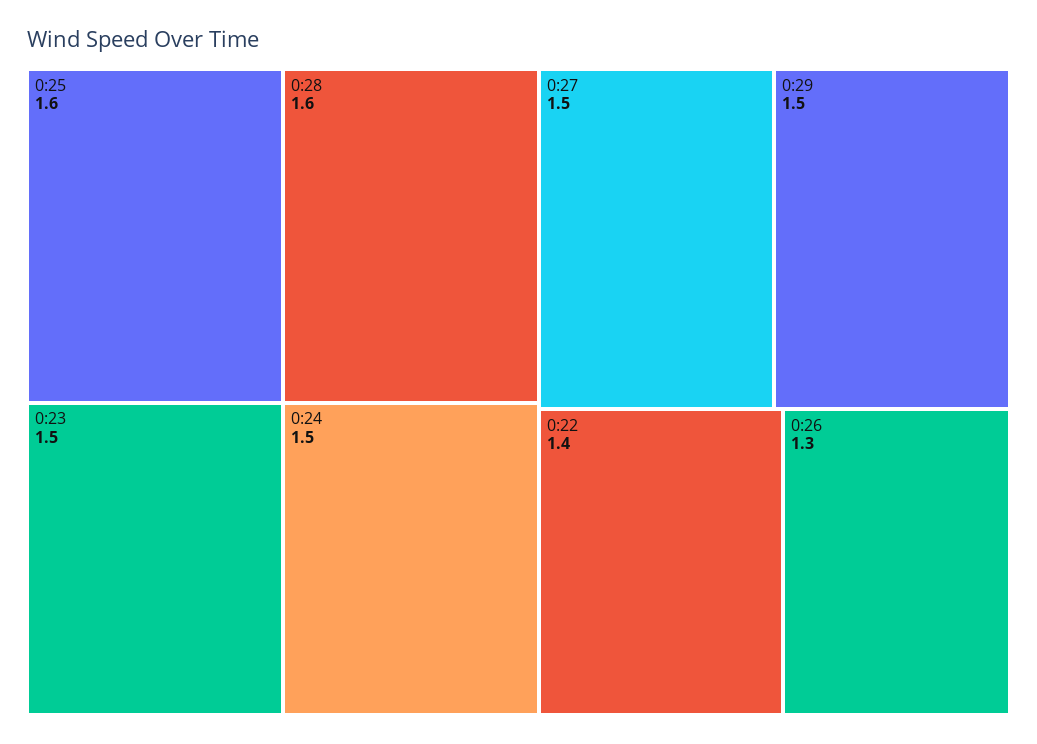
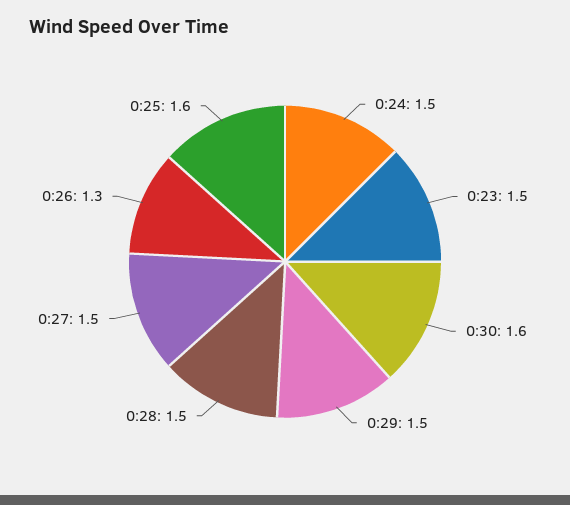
0:28: 1.6 -> 1.5
0:22: 1.4 -> none
0:30: none -> 1.6

